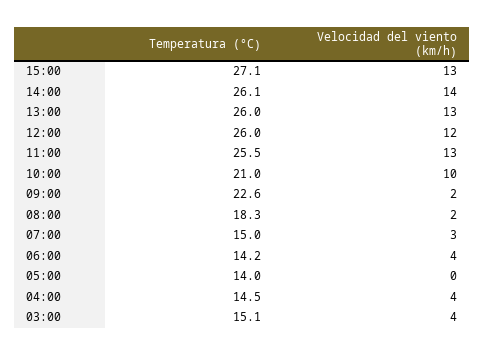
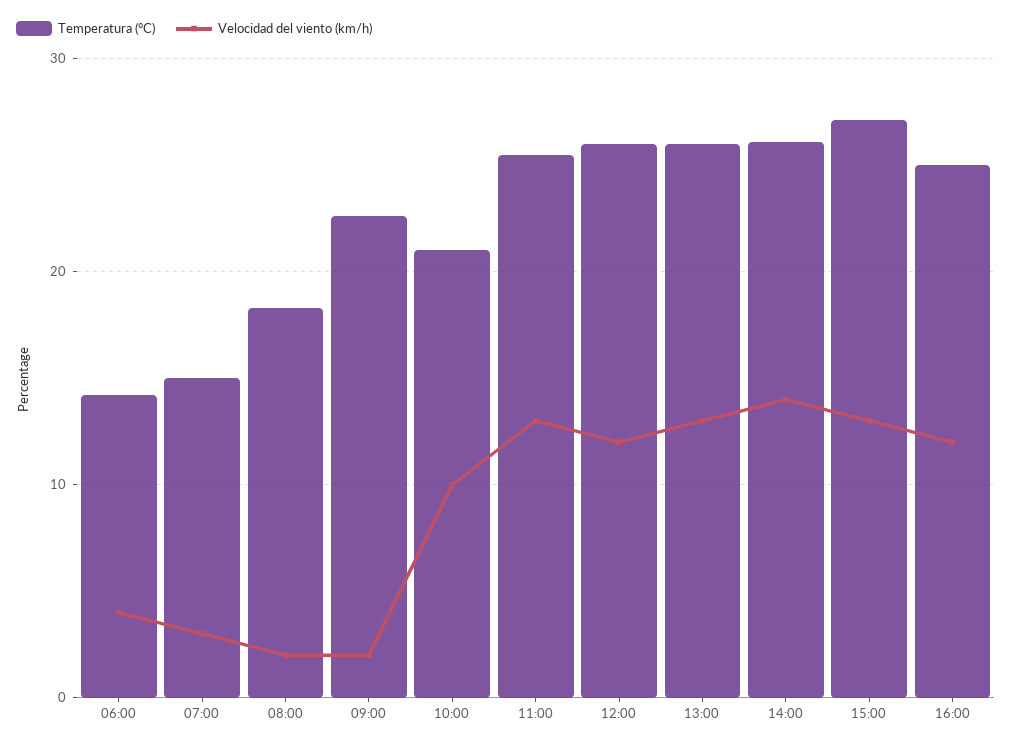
Temperatura (°C), 05:00: 14 -> none
Velocidad del viento (km/h), 05:00: 0 -> none
Temperatura (°C), 04:00: 14.5 -> none
Velocidad del viento (km/h), 04:00: 4 -> none
Temperatura (°C), 03:00: 15.1 -> none
Velocidad del viento (km/h), 03:00: 4 -> none
Temperatura (°C), 16:00: none -> 25
Velocidad del viento (km/h), 16:00: none -> 12

